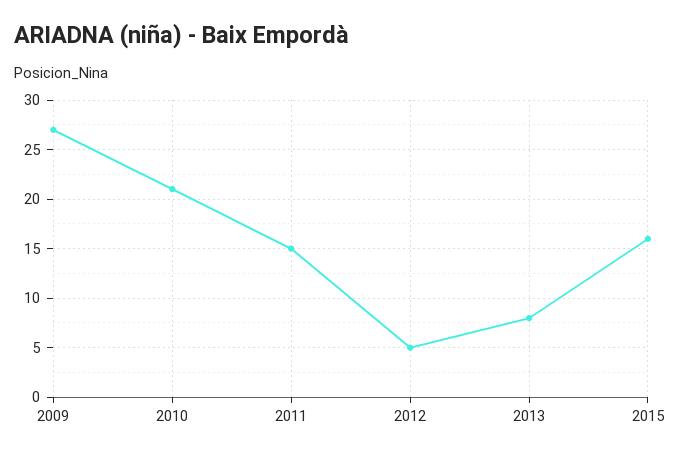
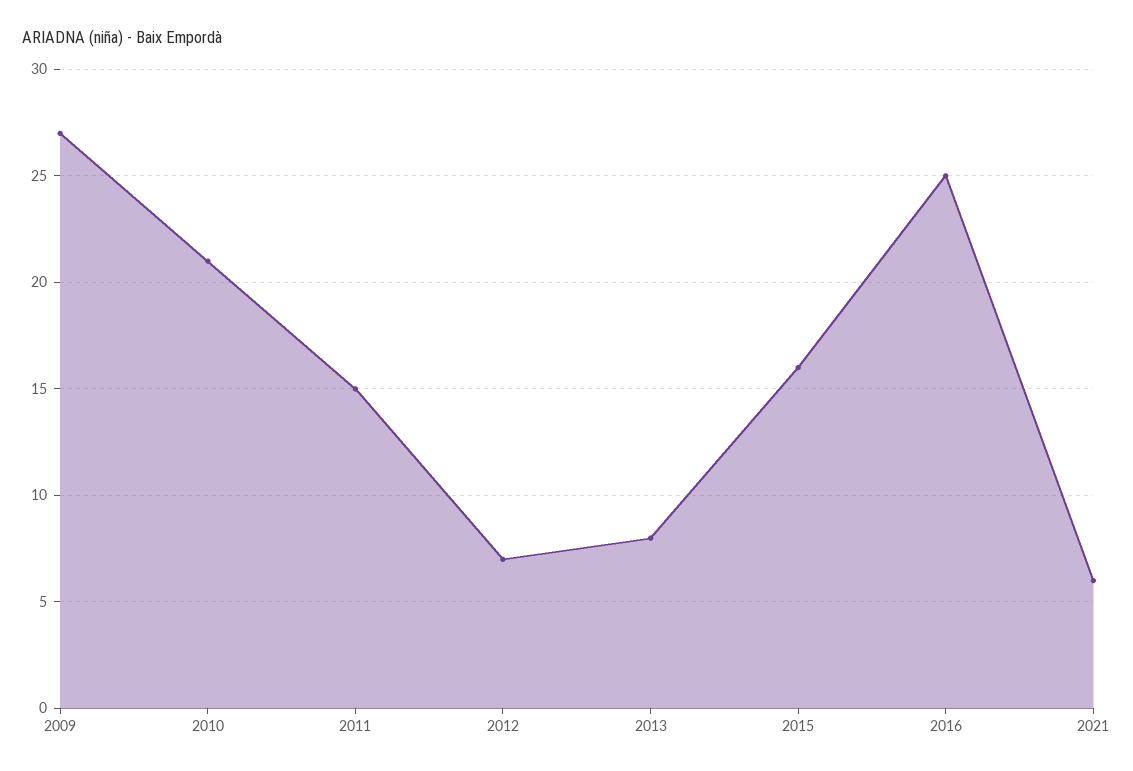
2012: 5 -> 7
2016: none -> 25
2021: none -> 6

